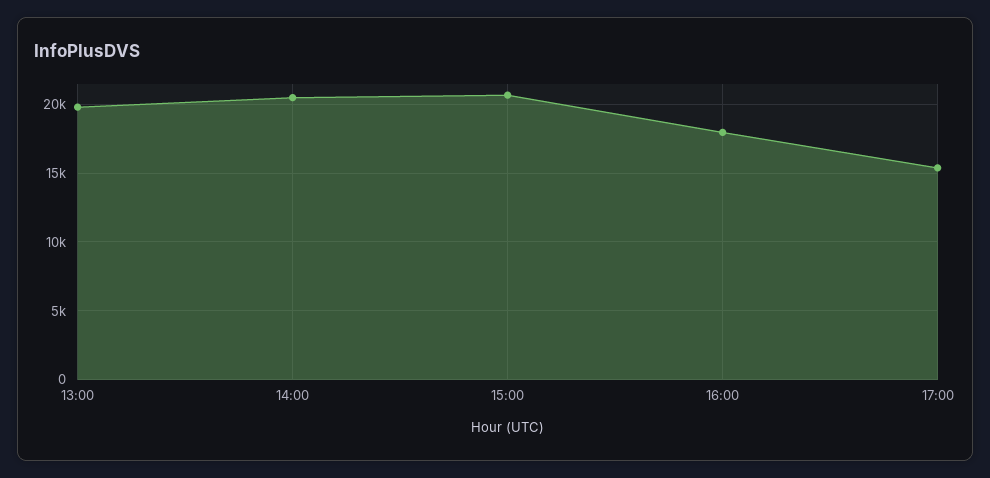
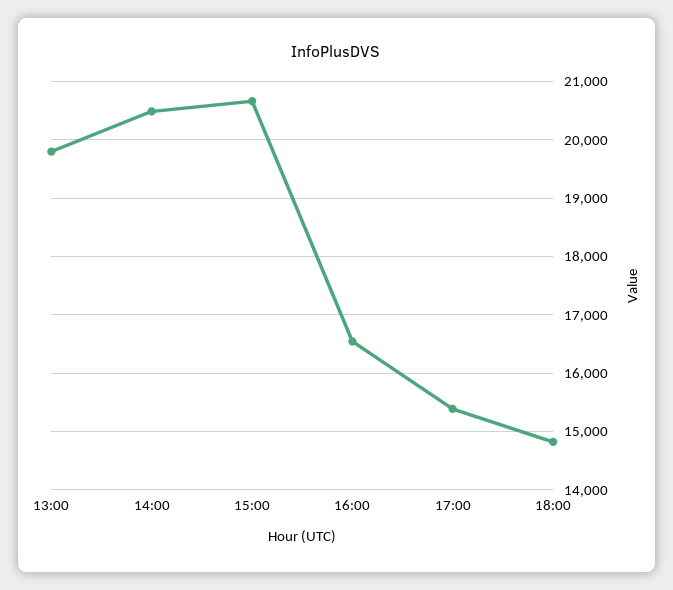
16:00: 18000 -> 16600
18:00: none -> 14800

